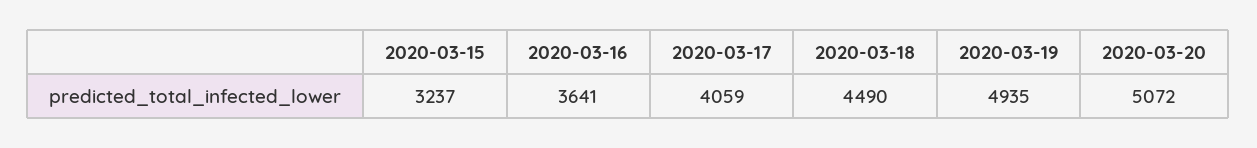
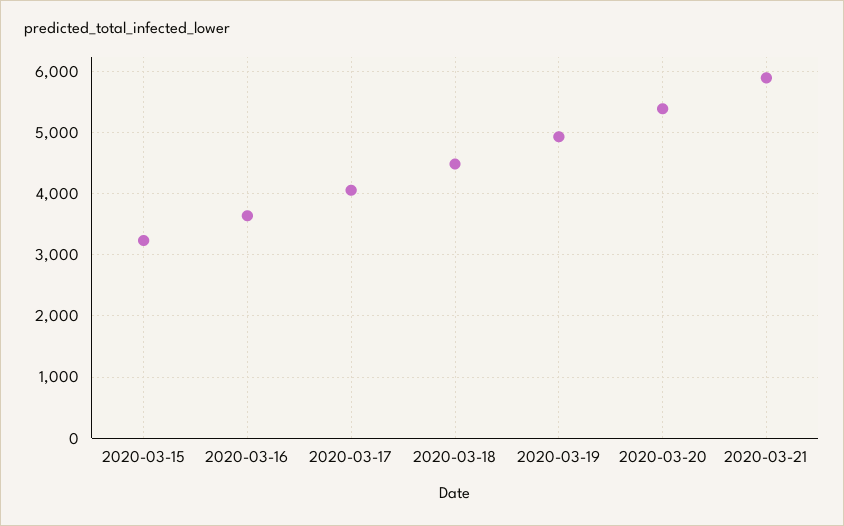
2020-03-20: 5072 -> 5400
2020-03-21: none -> 5900

